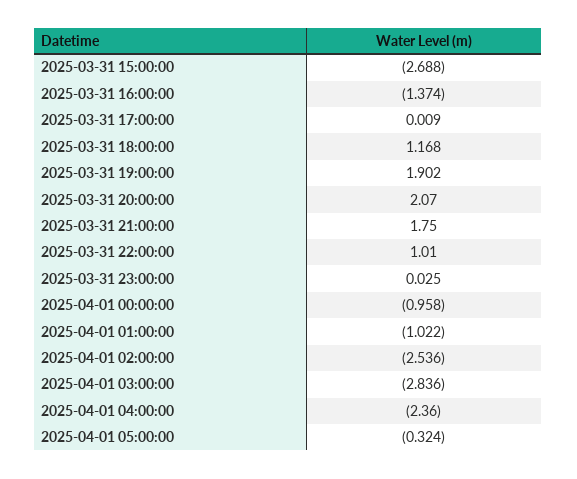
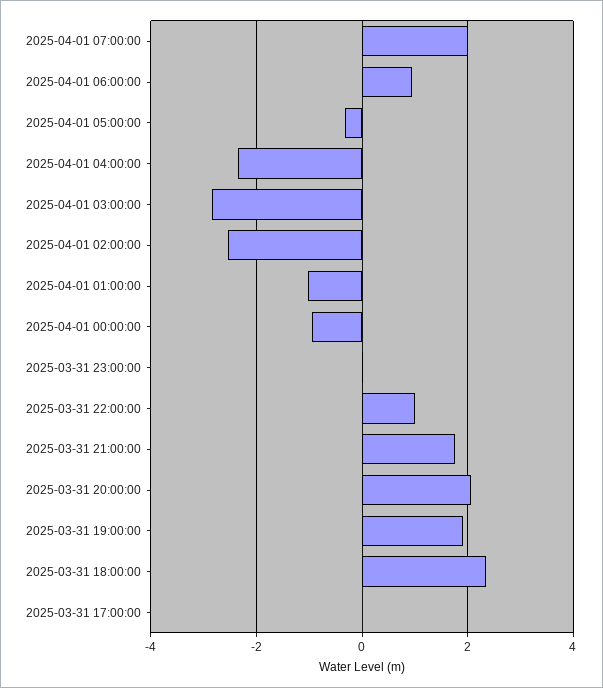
2025-03-31 15:00:00: -2.688 -> none
2025-03-31 16:00:00: -1.374 -> none
2025-03-31 18:00:00: 1.168 -> 2.4
2025-04-01 07:00:00: none -> 2
2025-04-01 06:00:00: none -> 1

